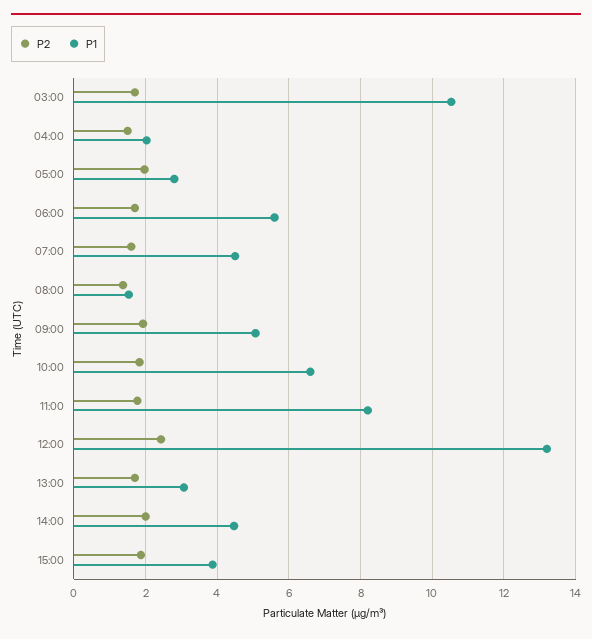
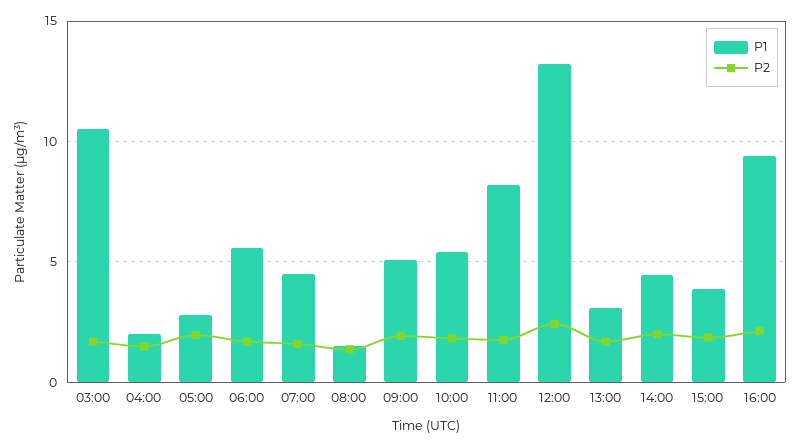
P1, 10:00: 6.6 -> 5.5
P1, 16:00: none -> 9.5
P2, 16:00: none -> 2

